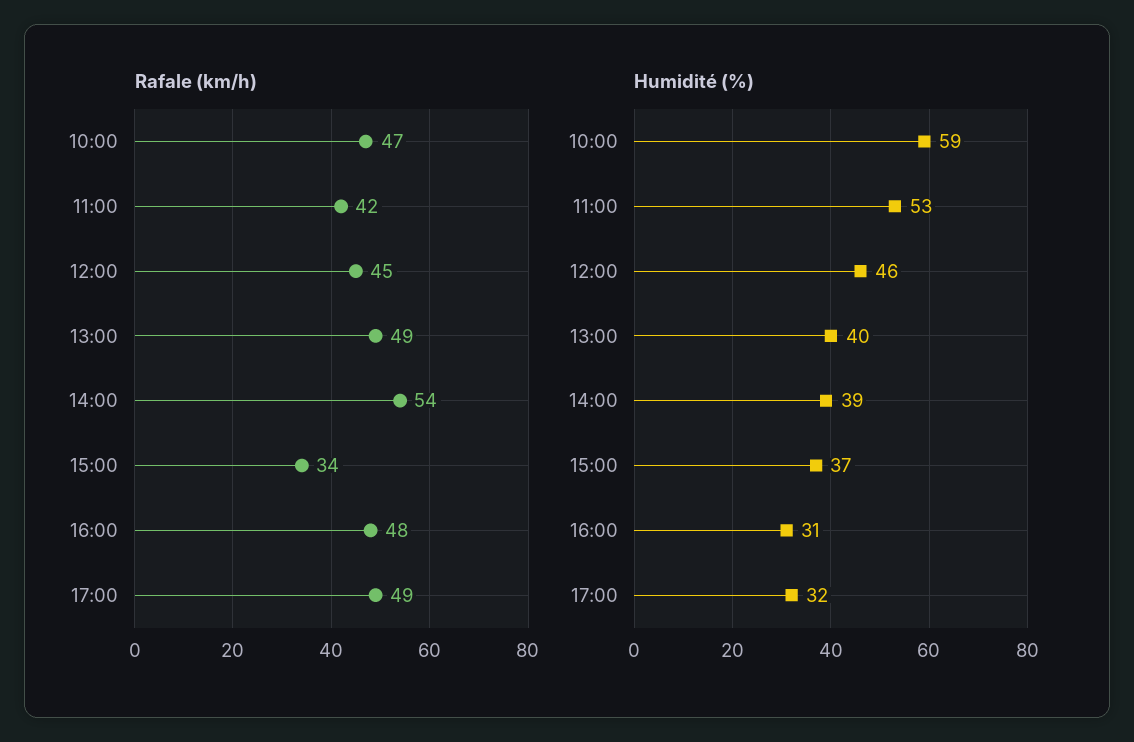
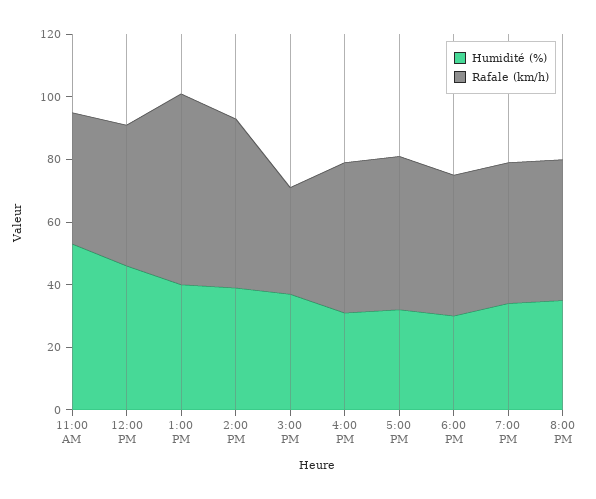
Rafale (km/h), 10:00: 47 -> none
Rafale (km/h), 13:00: 49 -> 60
Humidité (%), 10:00: 59 -> none
Humidité (%), 6:00 PM: none -> 30
Rafale (km/h), 6:00 PM: none -> 45
Humidité (%), 7:00 PM: none -> 35
Rafale (km/h), 7:00 PM: none -> 45
Humidité (%), 8:00 PM: none -> 35
Rafale (km/h), 8:00 PM: none -> 45

